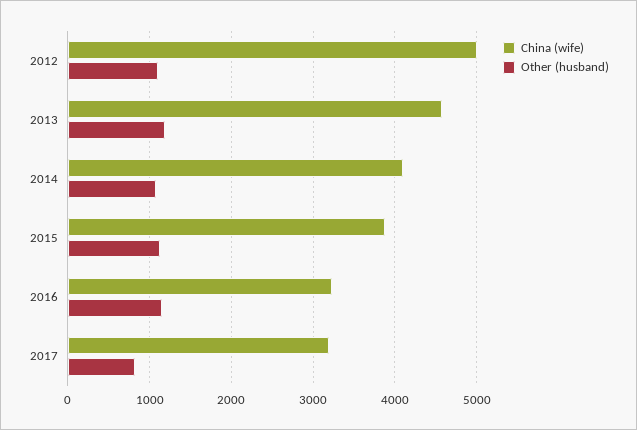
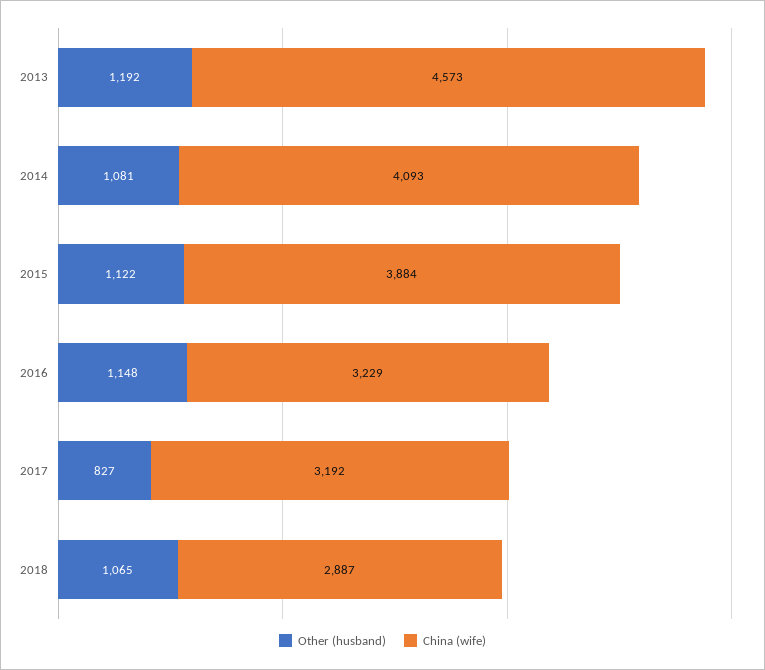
China (wife), 2012: 5000 -> none
Other (husband), 2012: 1100 -> none
Other (husband), 2018: none -> 1065
China (wife), 2018: none -> 2887

